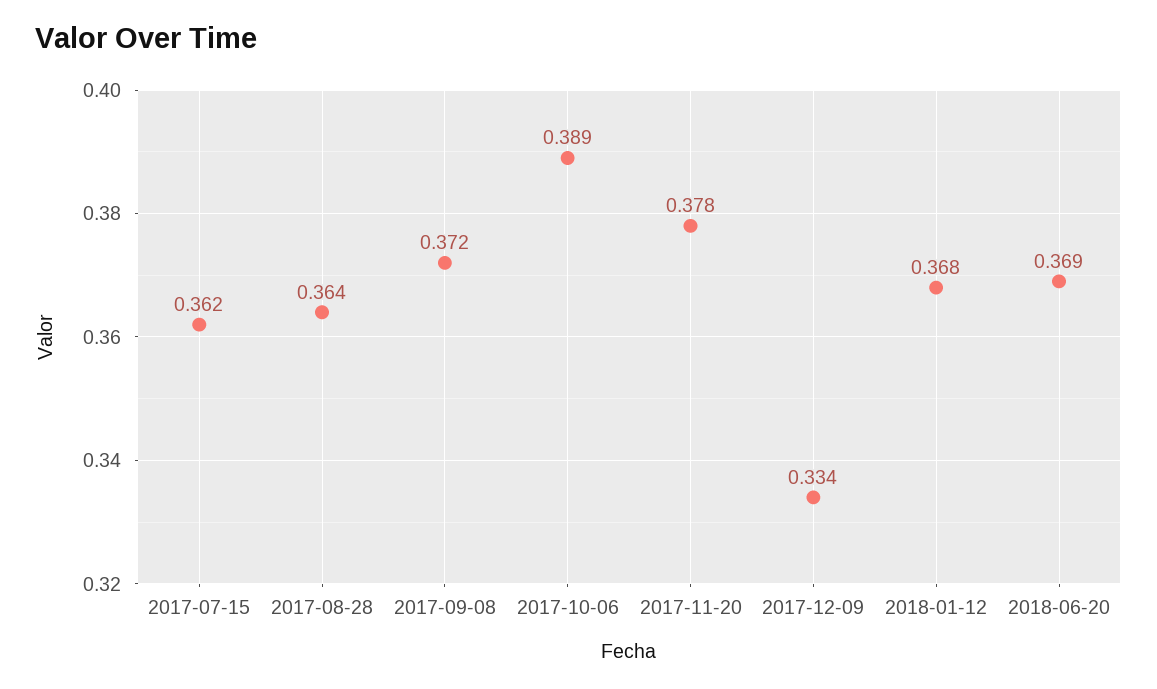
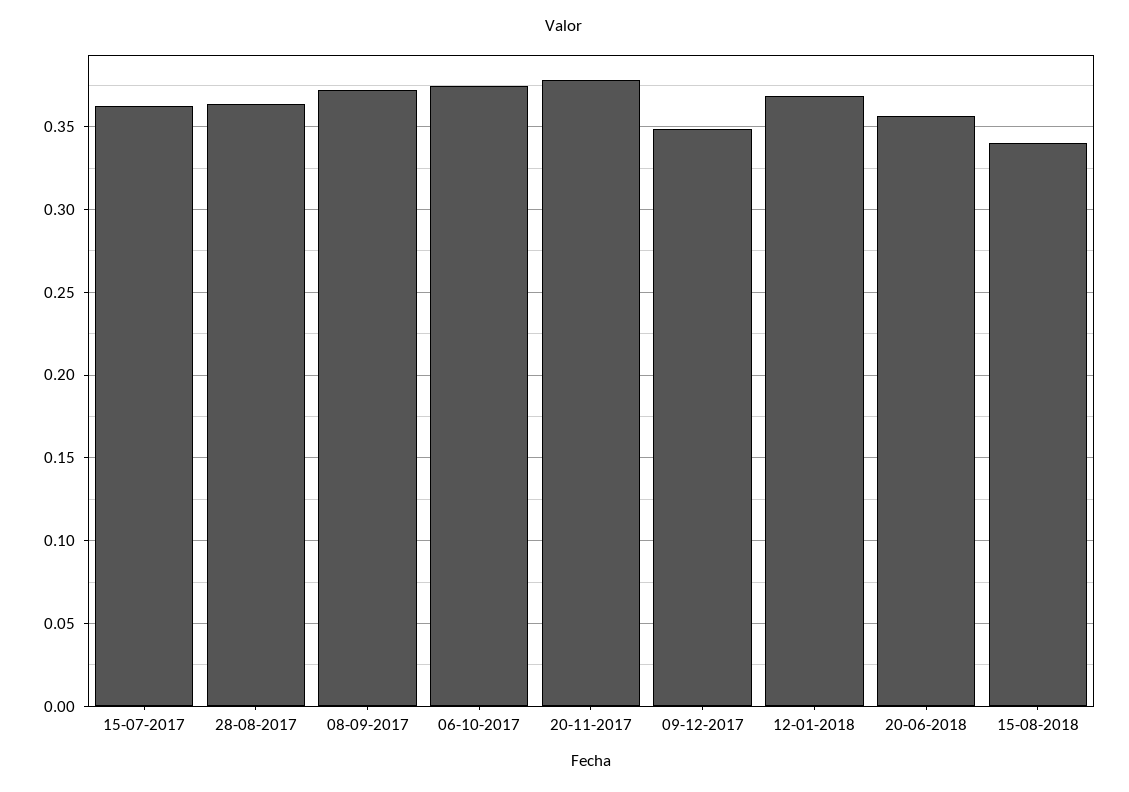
2017-10-06: 0.389 -> 0.375
2017-12-09: 0.334 -> 0.35
2018-06-20: 0.369 -> 0.355
15-08-2018: none -> 0.34

